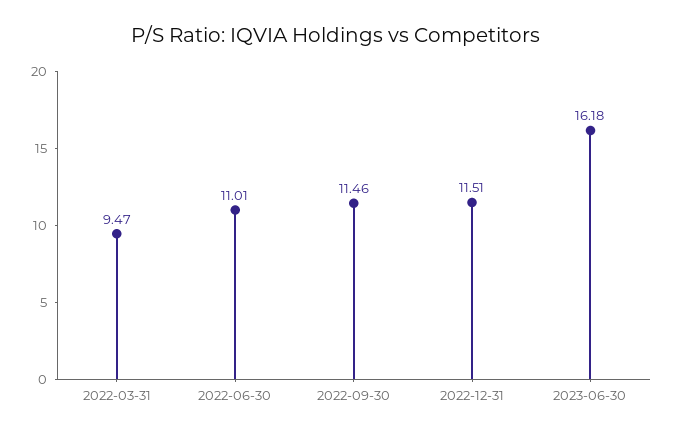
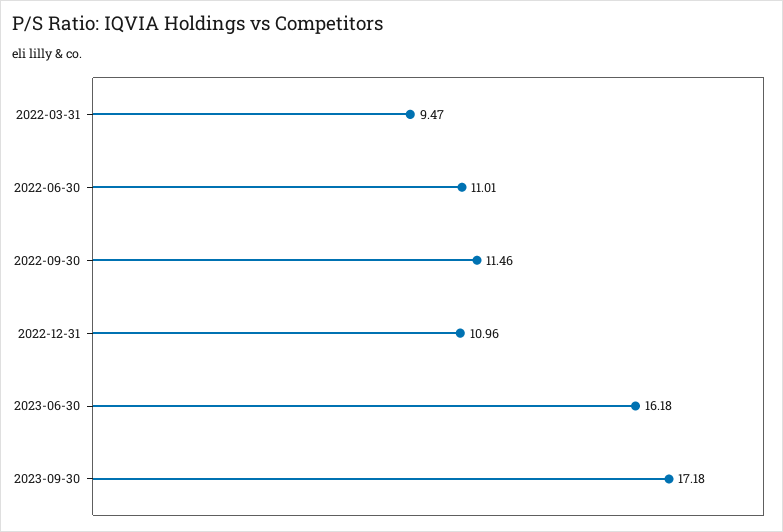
2022-12-31: 11.51 -> 10.96
2023-09-30: none -> 17.18

